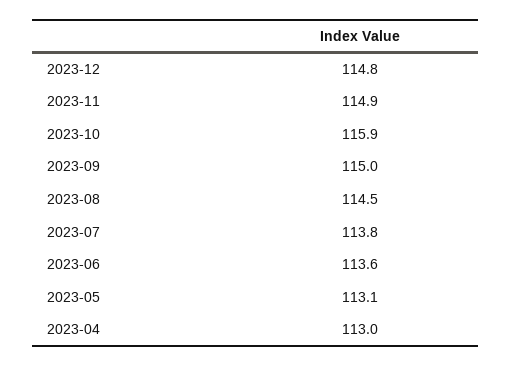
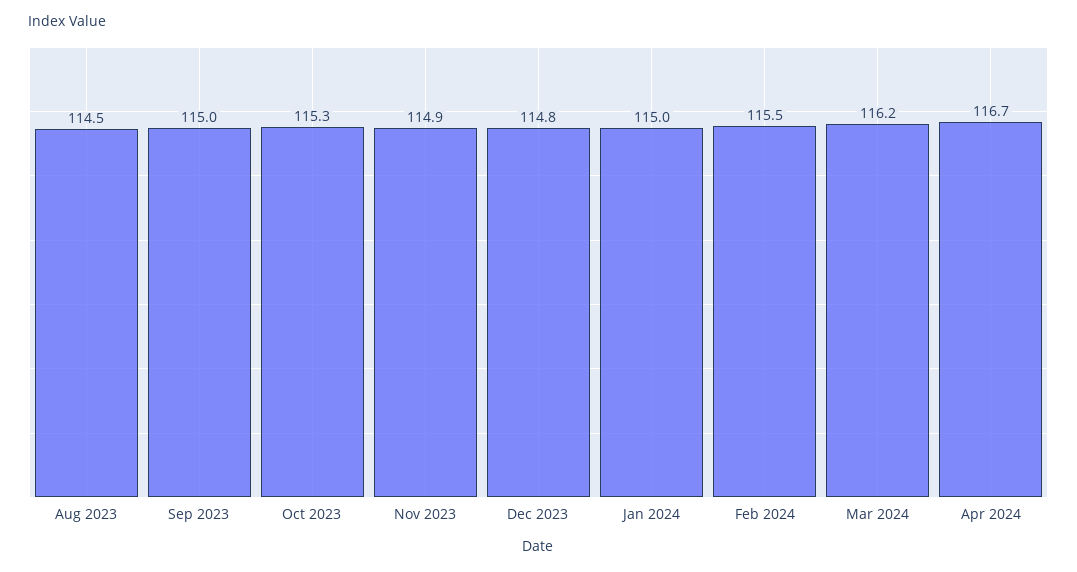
2023-10: 115.9 -> 115.3
2023-07: 113.8 -> none
2023-06: 113.6 -> none
2023-05: 113.1 -> none
2023-04: 113 -> none
Jan 2024: none -> 115
Feb 2024: none -> 115.5
Mar 2024: none -> 116.2
Apr 2024: none -> 116.7

